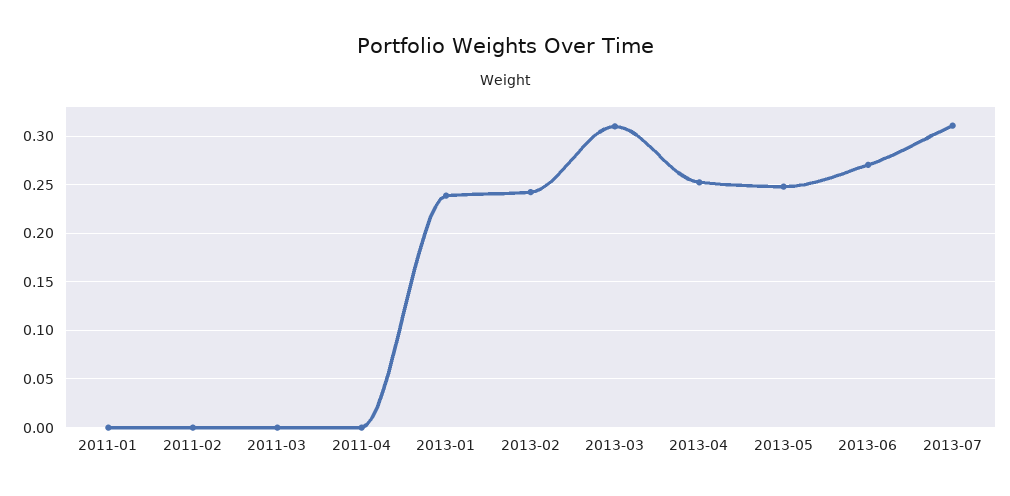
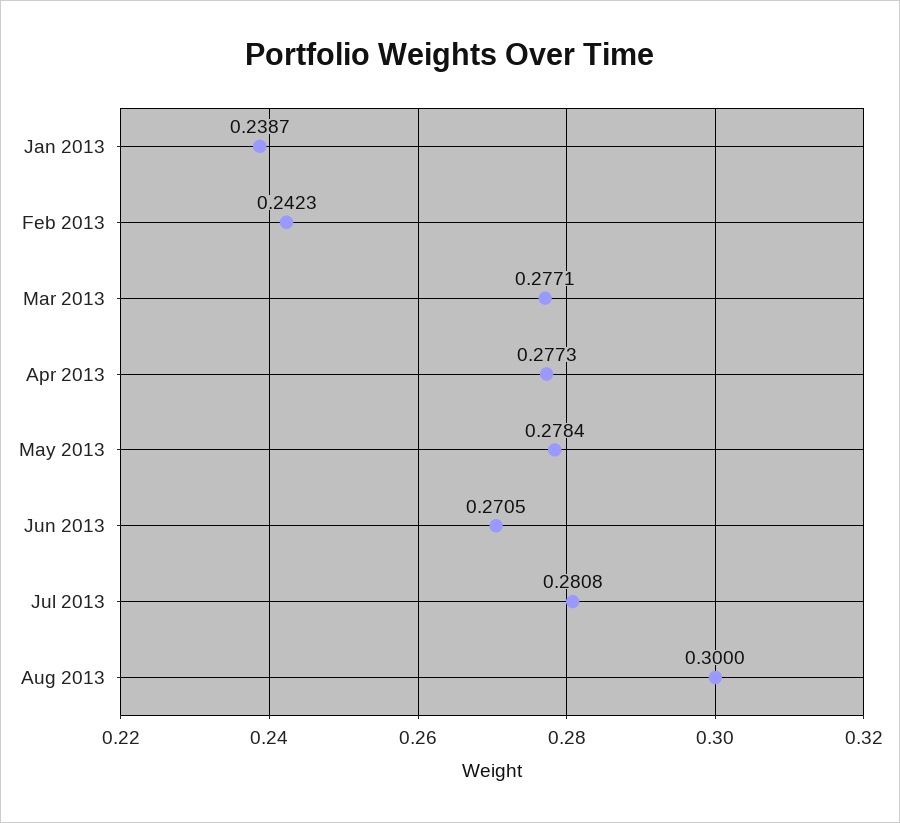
2011-01: 0 -> none
2011-02: 0 -> none
2011-03: 0 -> none
2011-04: 0 -> none
2013-03: 0.31 -> 0.2771
2013-04: 0.25 -> 0.2773
2013-05: 0.25 -> 0.2784
2013-07: 0.31 -> 0.2808
Aug 2013: none -> 0.3

